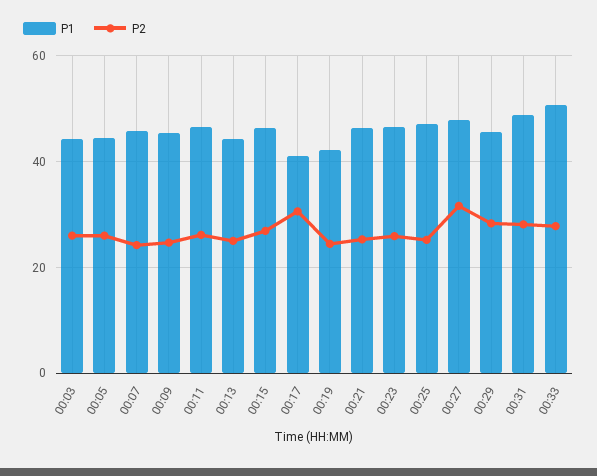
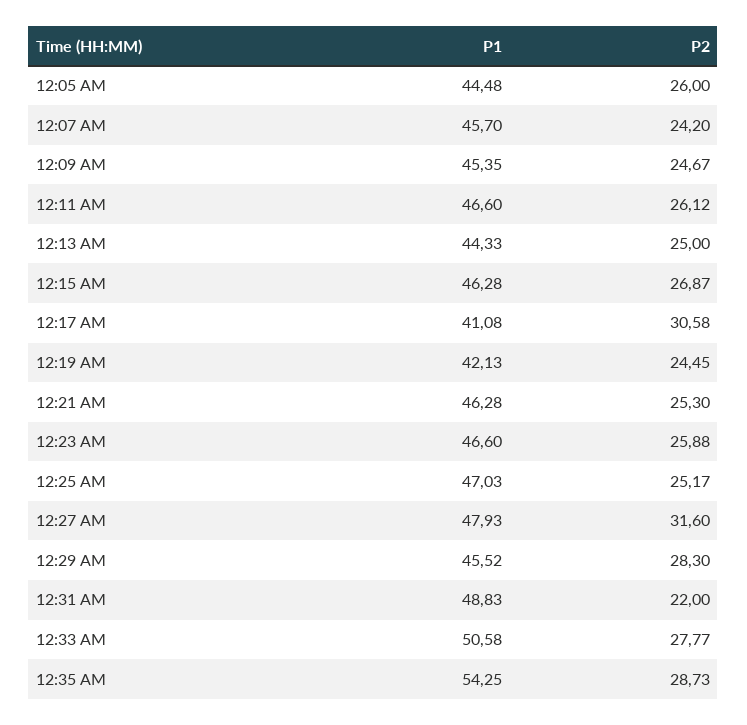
P1, 00:03: 44 -> none
P2, 00:03: 26 -> none
P2, 00:31: 28 -> 22
P1, 12:35 AM: none -> 54.25
P2, 12:35 AM: none -> 28.73

